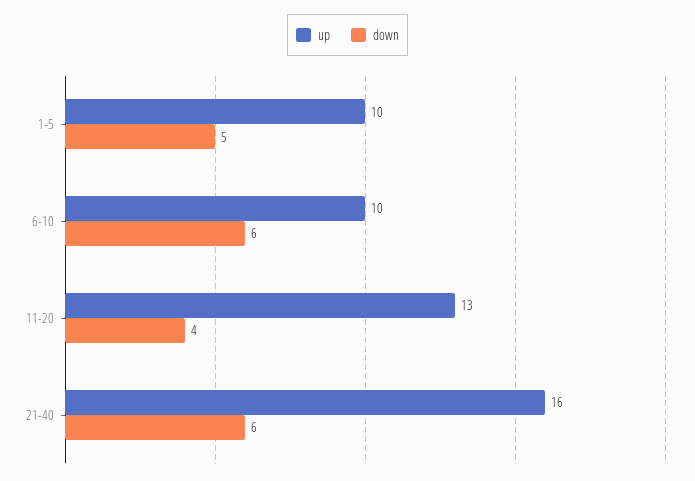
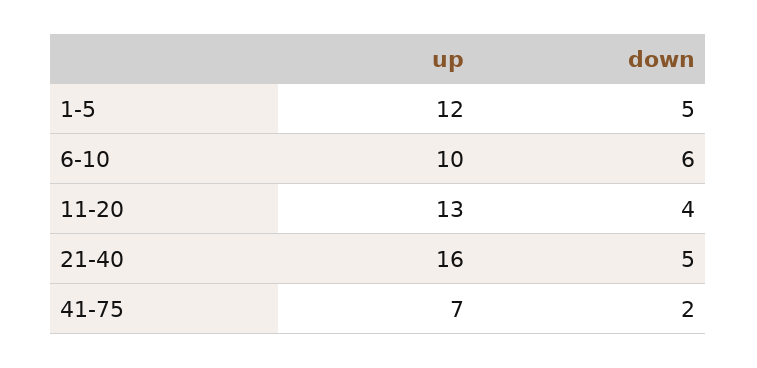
up, 1-5: 10 -> 12
down, 21-40: 6 -> 5
up, 41-75: none -> 7
down, 41-75: none -> 2

